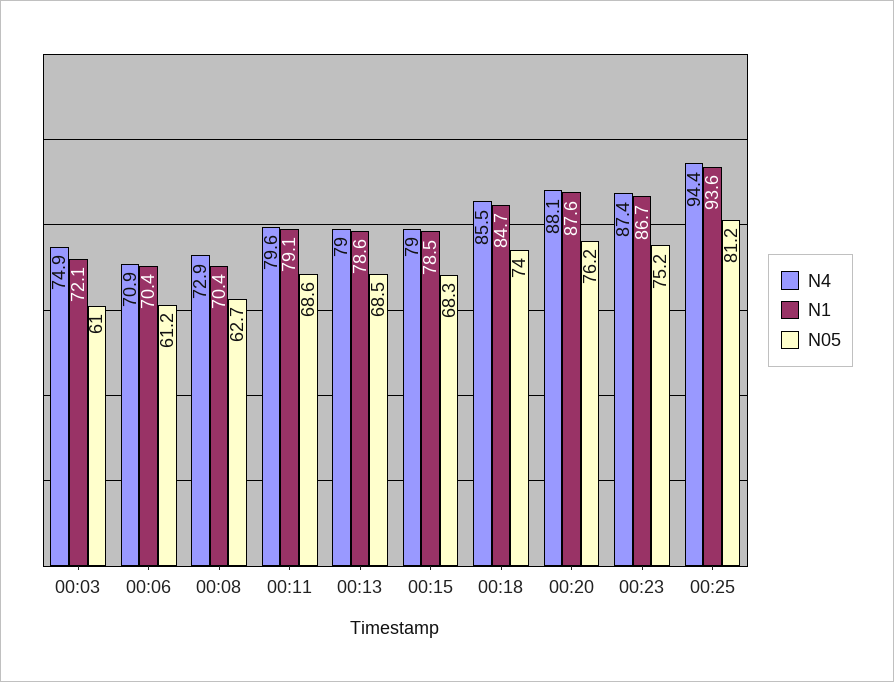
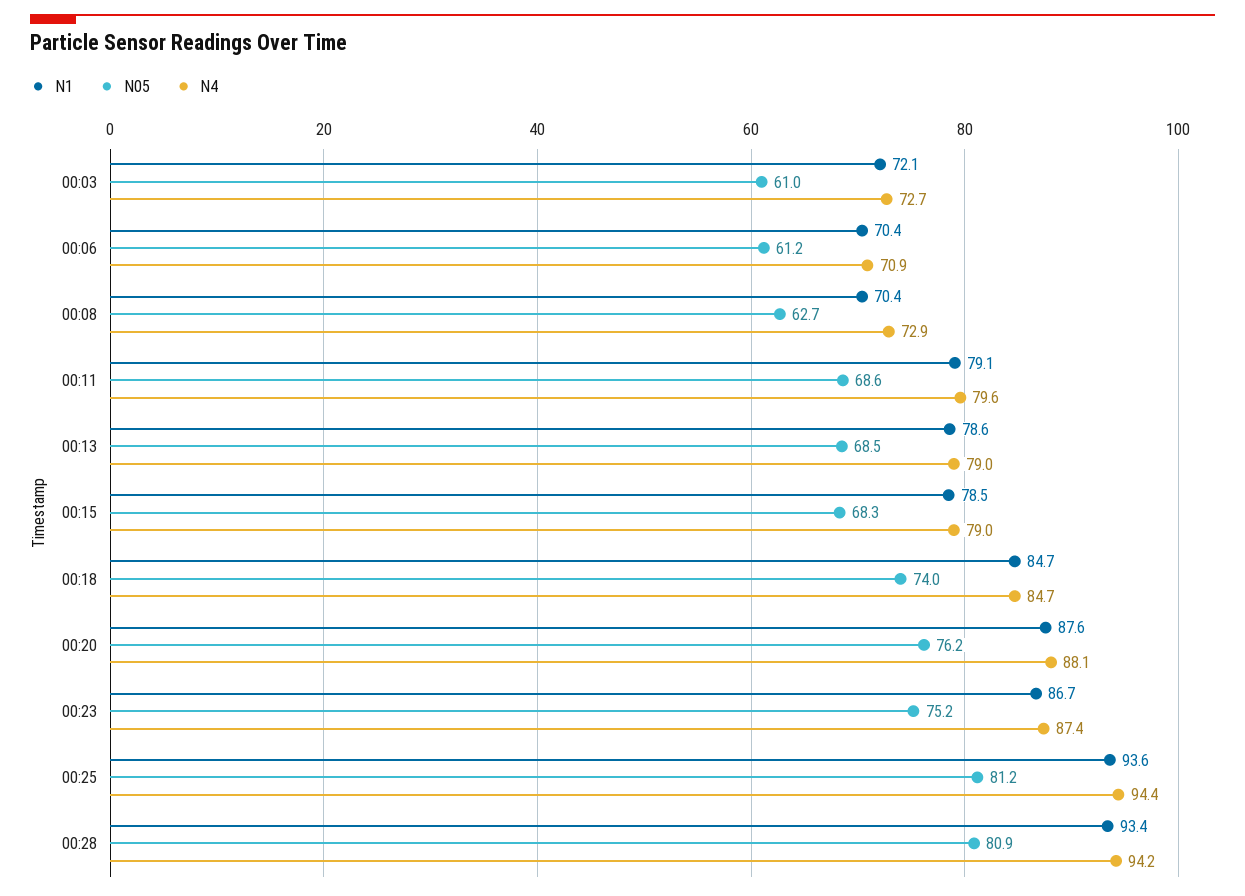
N4, 00:03: 74.9 -> 72.7
N4, 00:18: 85.5 -> 84.7
N1, 00:28: none -> 93.4
N05, 00:28: none -> 80.9
N4, 00:28: none -> 94.2

